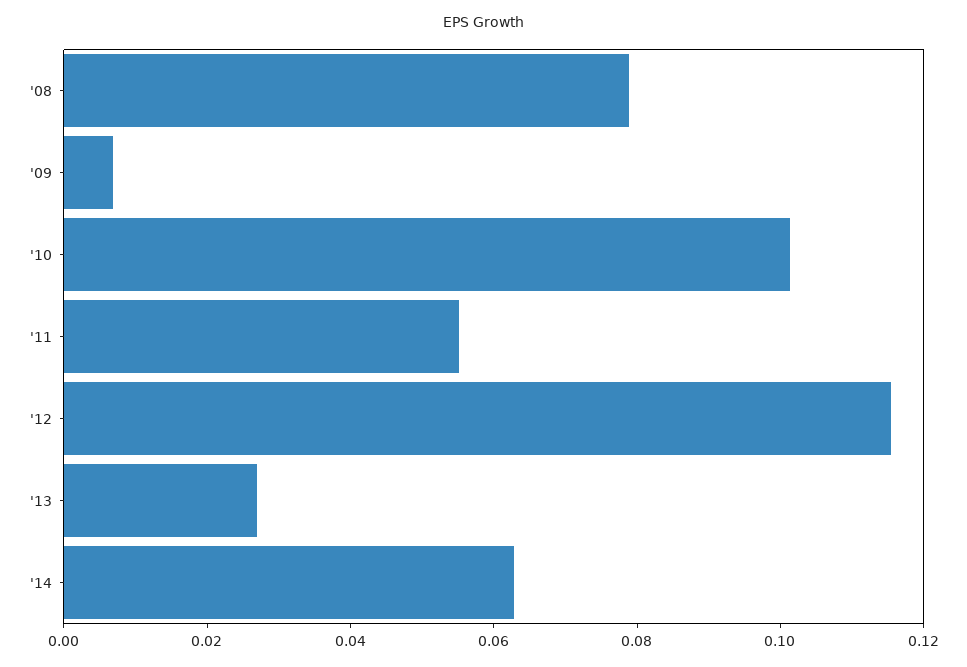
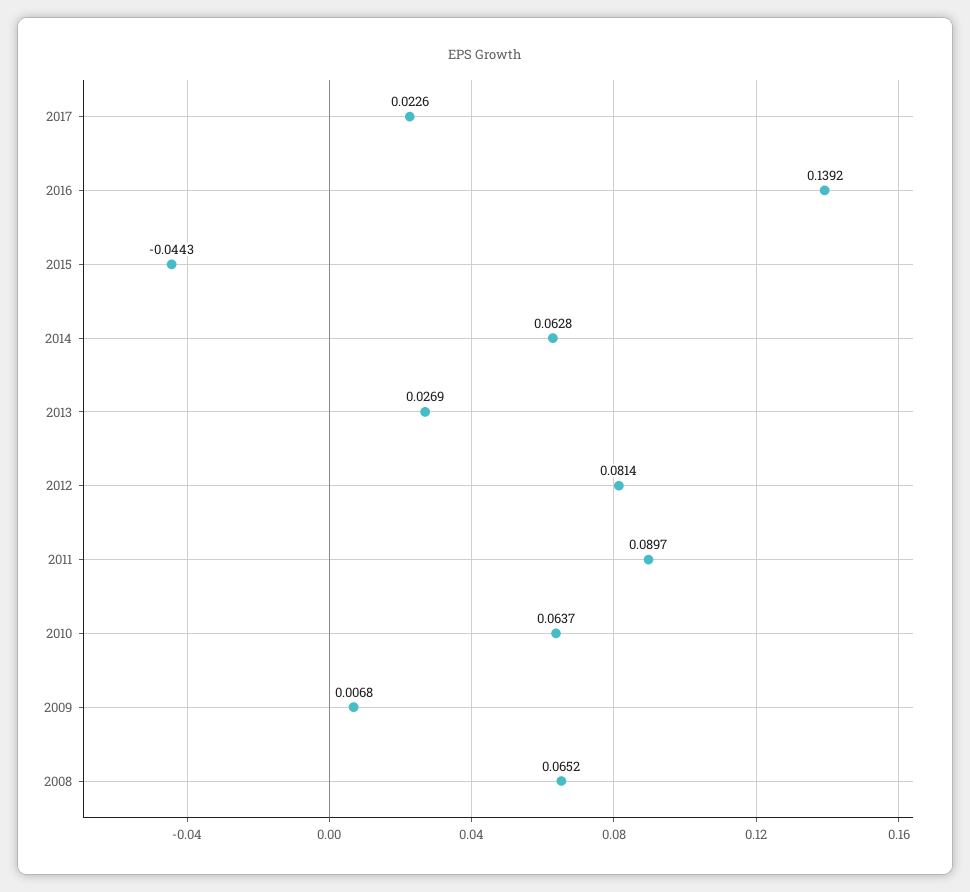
'08: 0.08 -> 0.0652
'10: 0.1 -> 0.0637
'11: 0.055 -> 0.0897
'12: 0.115 -> 0.0814
2017: none -> 0.0226
2016: none -> 0.1392
2015: none -> -0.0443

